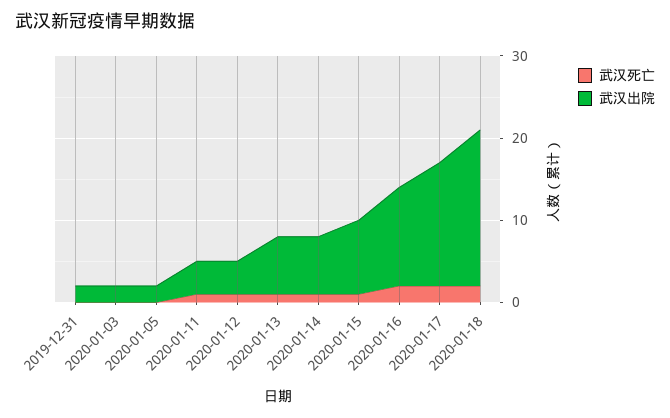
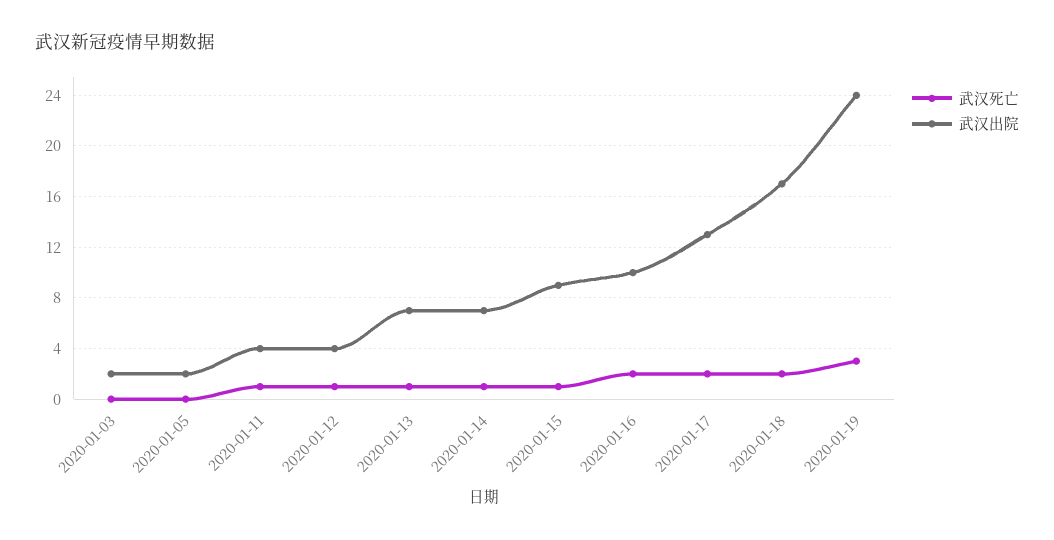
武汉死亡, 2019-12-31: 0 -> none
武汉出院, 2019-12-31: 2 -> none
武汉出院, 2020-01-16: 12 -> 10
武汉出院, 2020-01-17: 15 -> 13
武汉出院, 2020-01-18: 19 -> 17
武汉死亡, 2020-01-19: none -> 3
武汉出院, 2020-01-19: none -> 24

